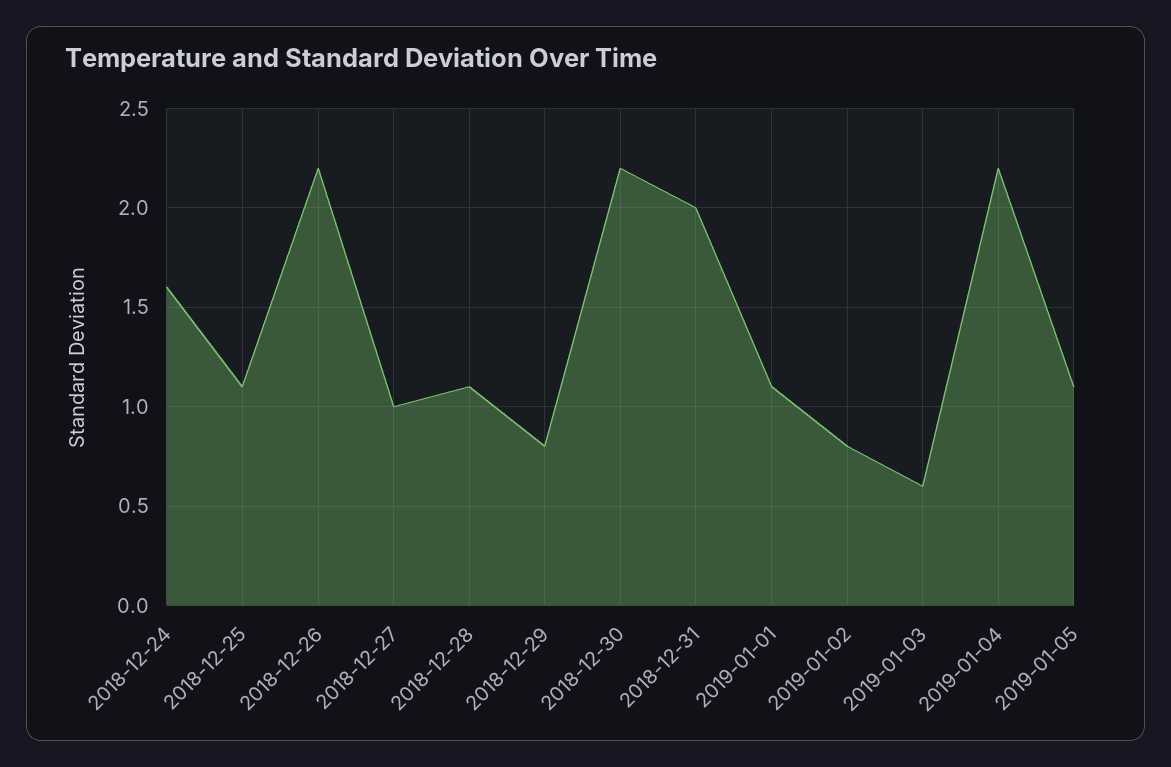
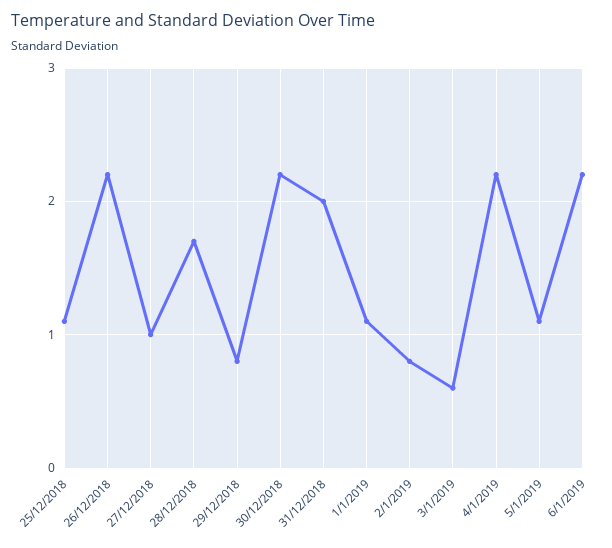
2018-12-24: 1.6 -> none
2018-12-28: 1.1 -> 1.7
6/1/2019: none -> 2.2

